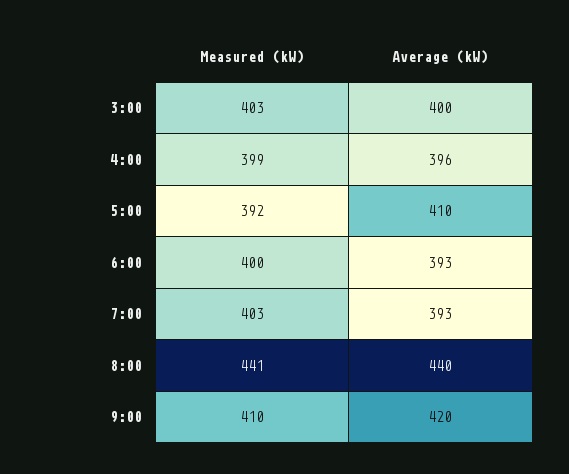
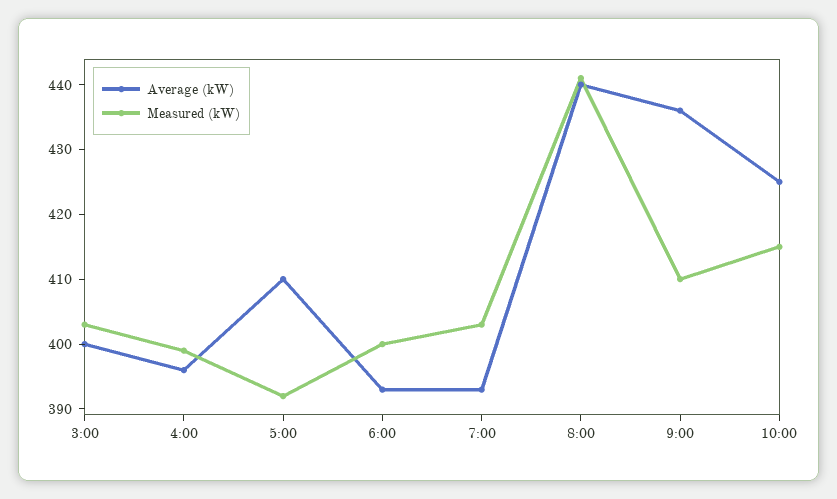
Average (kW), 9:00: 420 -> 435
Average (kW), 10:00: none -> 425
Measured (kW), 10:00: none -> 415

